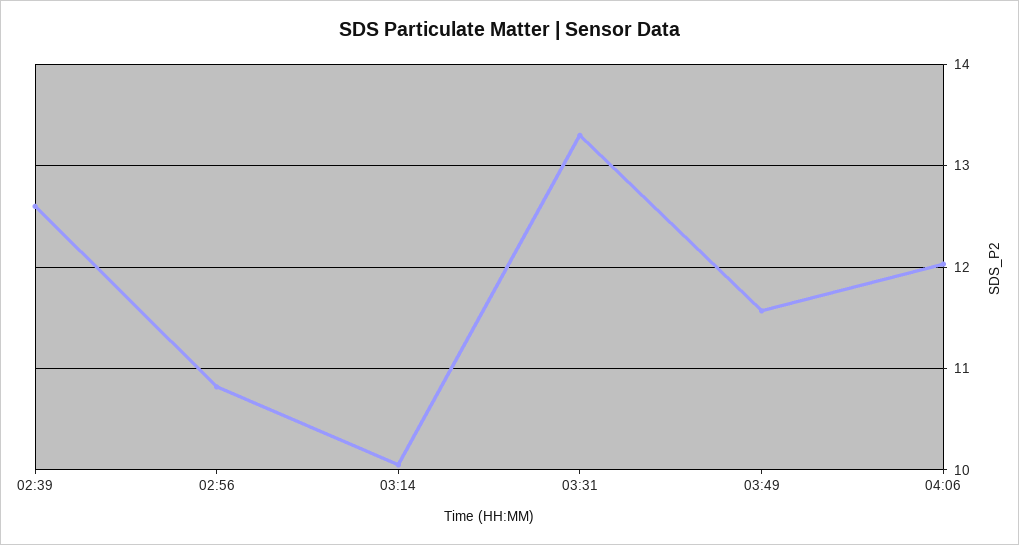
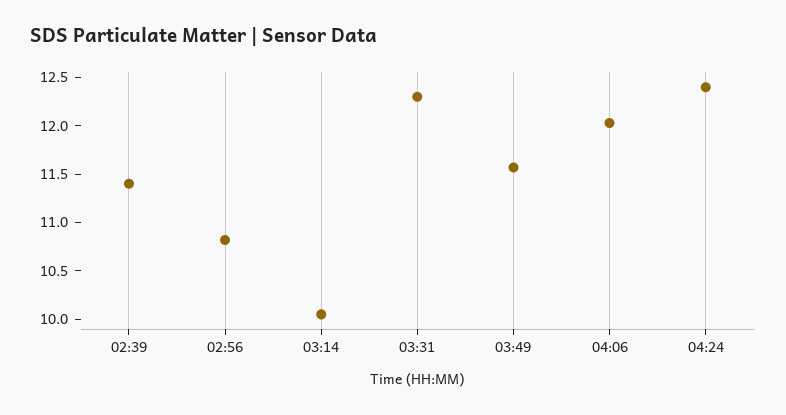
02:39: 12.6 -> 11.4
03:31: 13.3 -> 12.3
04:24: none -> 12.4

